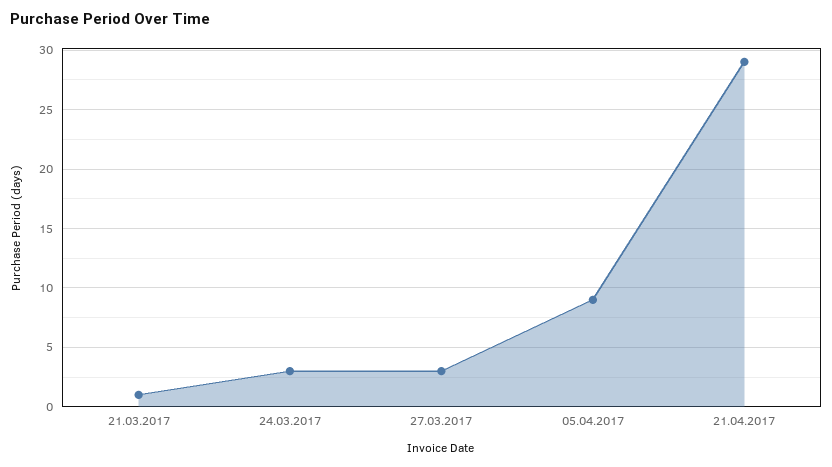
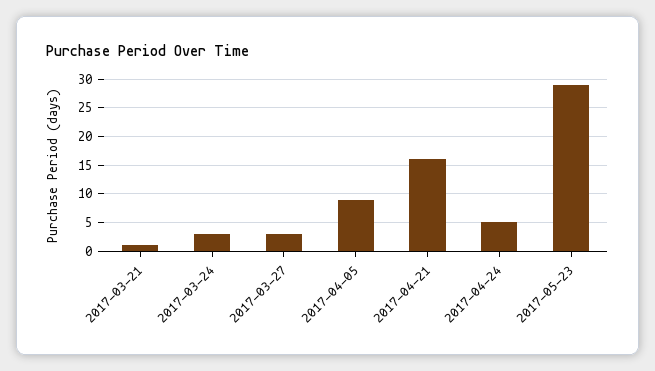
21.04.2017: 29 -> 15
2017-04-24: none -> 5
2017-05-23: none -> 30

